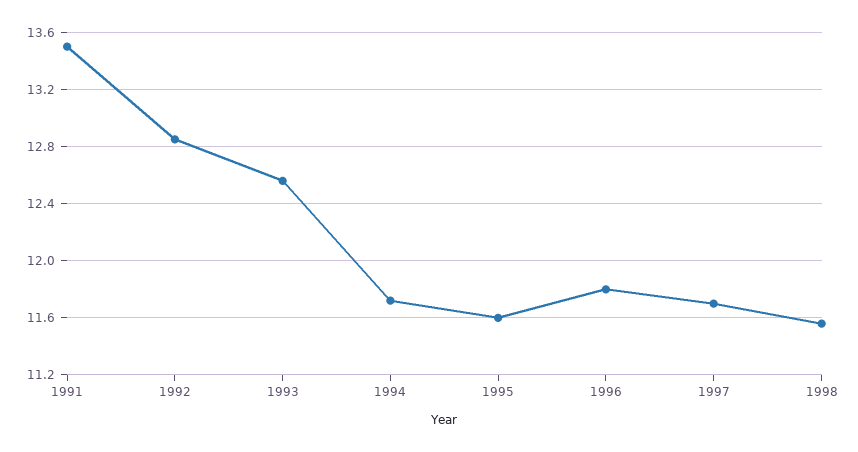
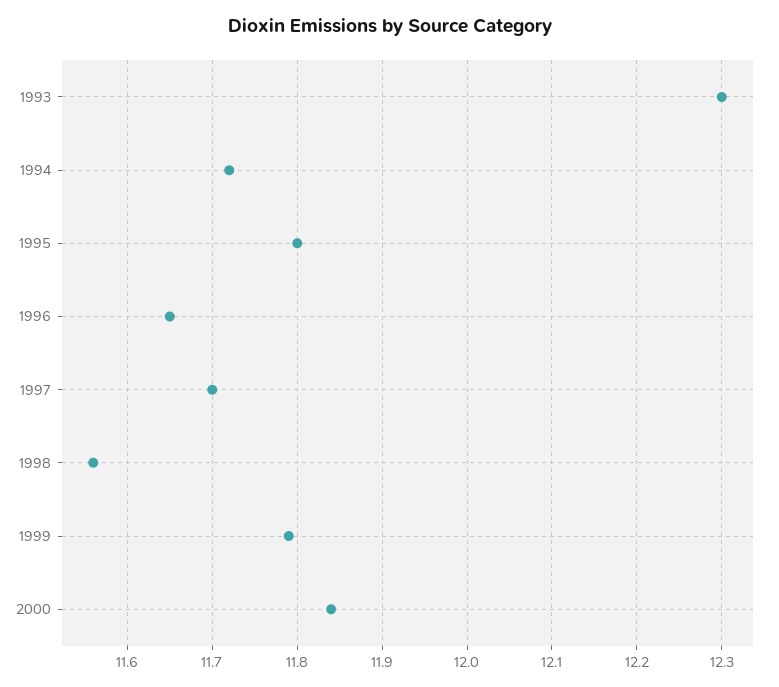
1991: 13.5 -> none
1992: 12.85 -> none
1993: 12.55 -> 12.3
1995: 11.6 -> 11.8
1996: 11.8 -> 11.65
1999: none -> 11.79
2000: none -> 11.84

